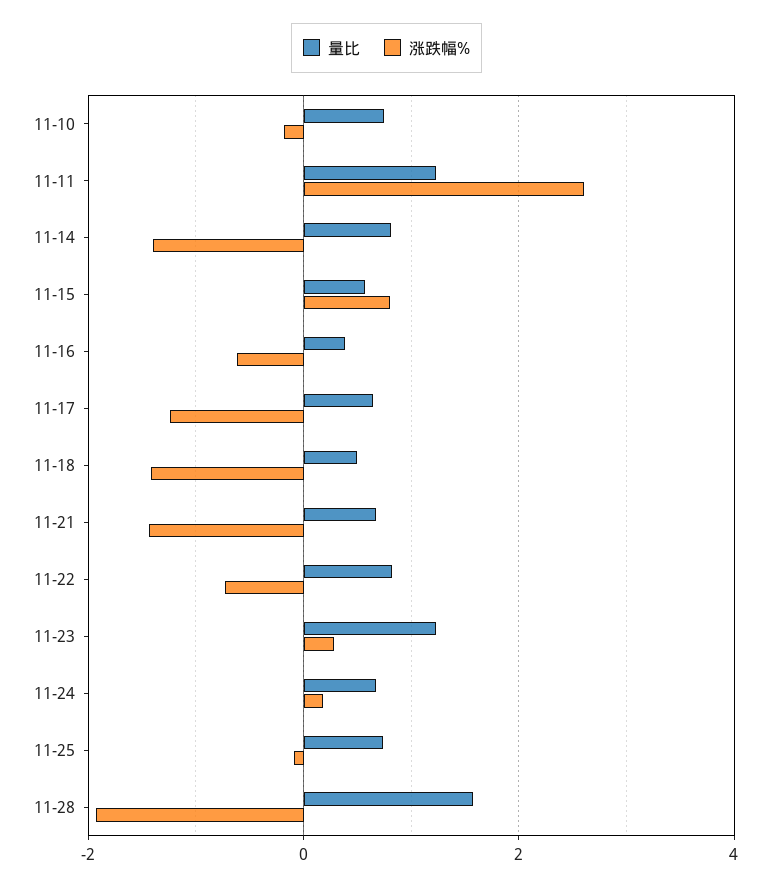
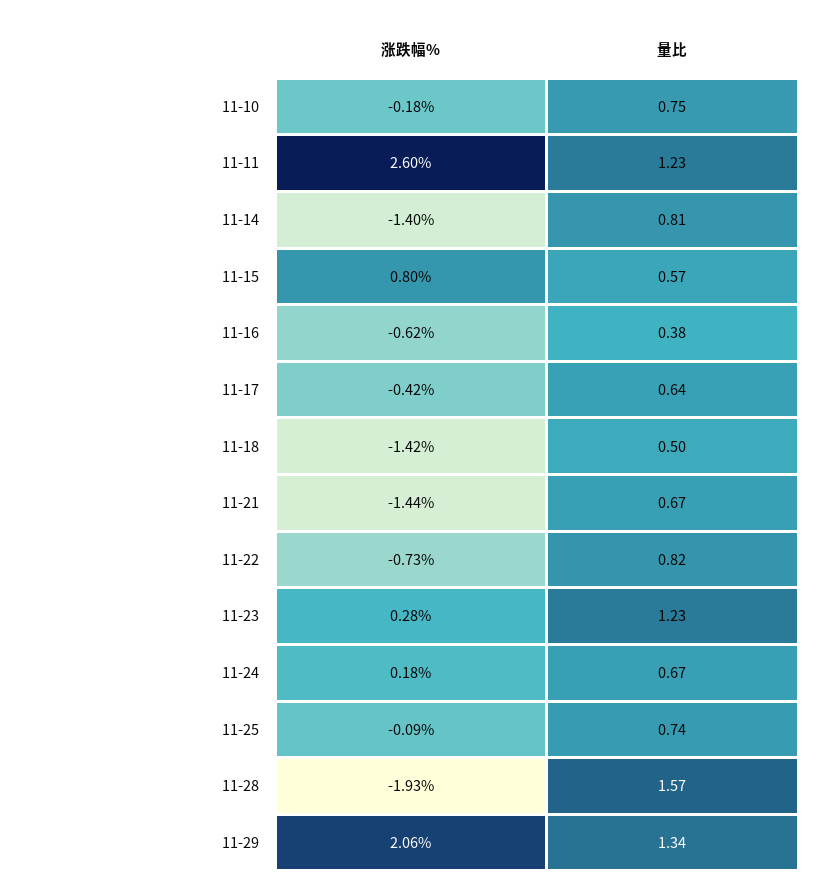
涨跌幅%, 11-17: -1.2 -> -0.42
涨跌幅%, 11-29: none -> 2.06
量比, 11-29: none -> 1.34

